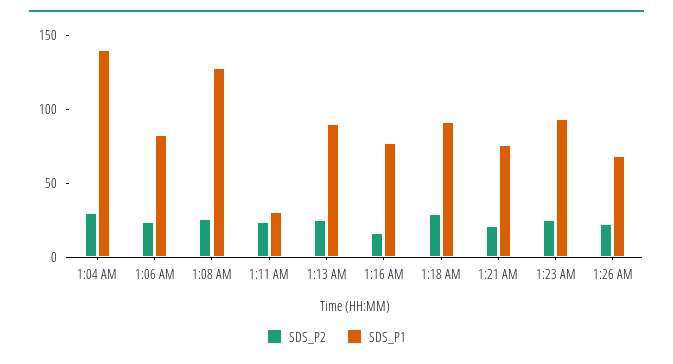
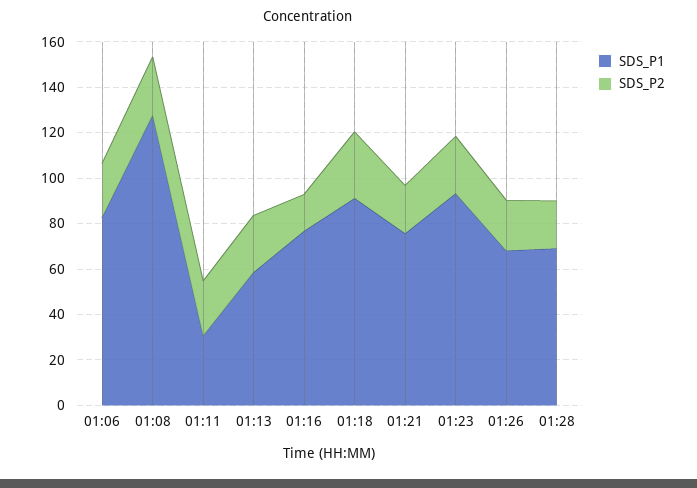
SDS_P2, 1:04 AM: 30 -> none
SDS_P1, 1:04 AM: 140 -> none
SDS_P1, 1:13 AM: 90 -> 60
SDS_P1, 01:28: none -> 70
SDS_P2, 01:28: none -> 20

